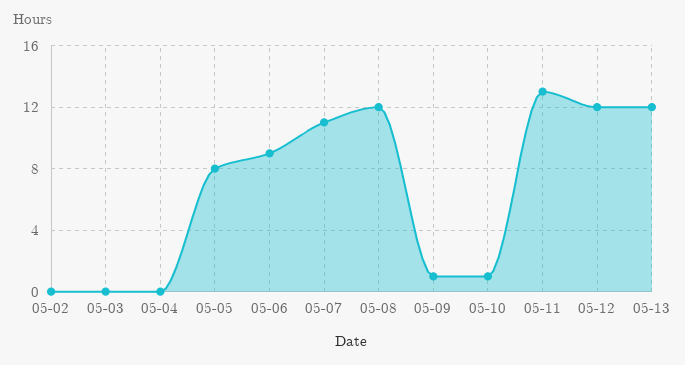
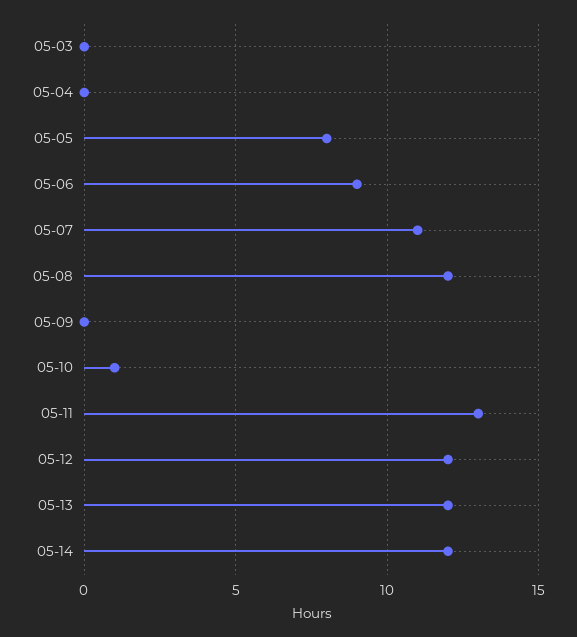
05-02: 0 -> none
05-09: 1 -> 0
05-14: none -> 12

